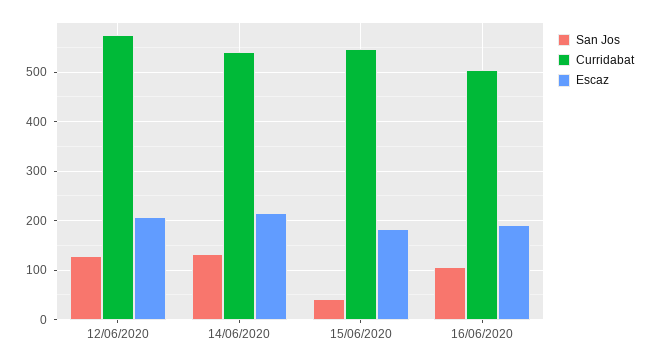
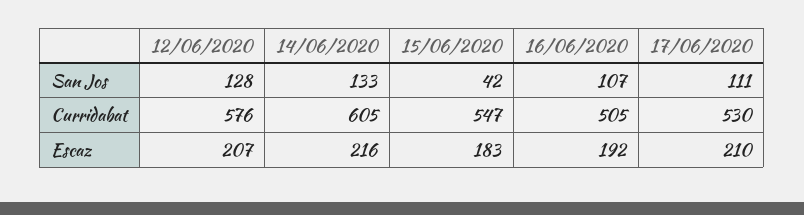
Curridabat, 14/06/2020: 540 -> 605
San Jos, 17/06/2020: none -> 111
Curridabat, 17/06/2020: none -> 530
Escaz, 17/06/2020: none -> 210

